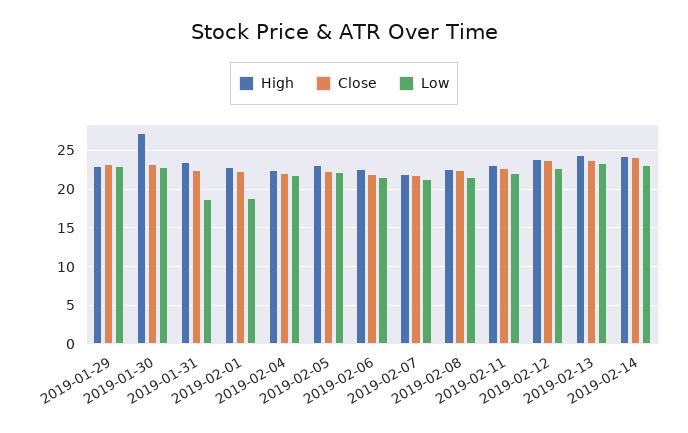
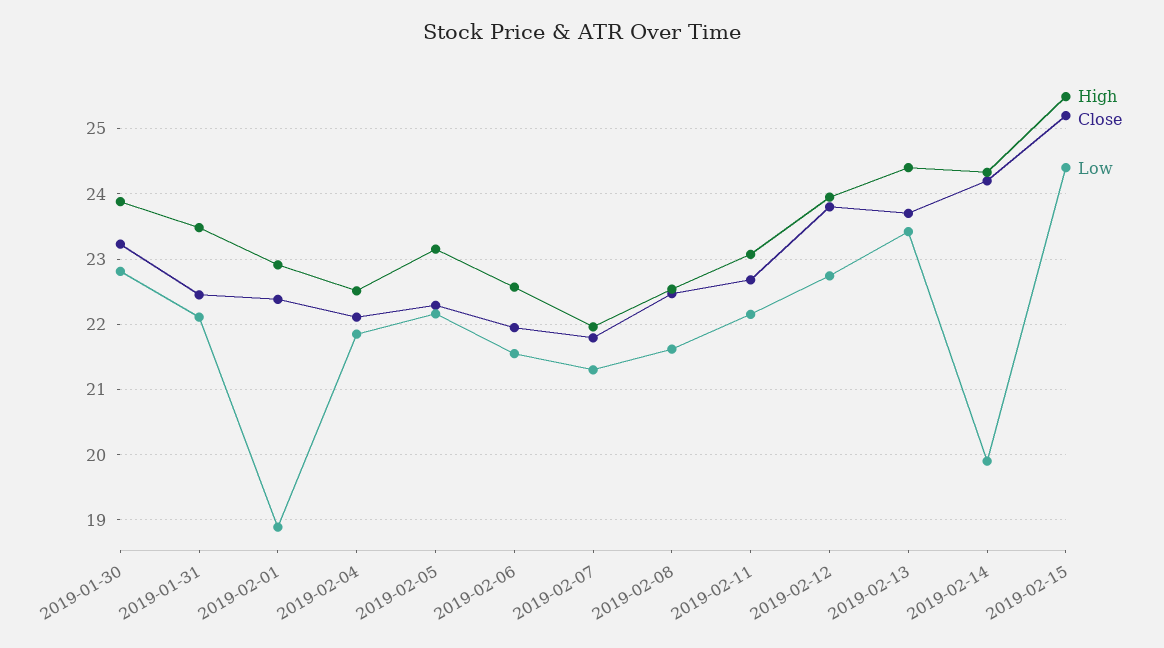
High, 2019-01-29: 23 -> none
Close, 2019-01-29: 23 -> none
Low, 2019-01-29: 23 -> none
High, 2019-01-30: 27 -> 23.9
Low, 2019-01-31: 19 -> 22.1
Low, 2019-02-14: 23 -> 19.9
High, 2019-02-15: none -> 25.5
Close, 2019-02-15: none -> 25.2
Low, 2019-02-15: none -> 24.4

